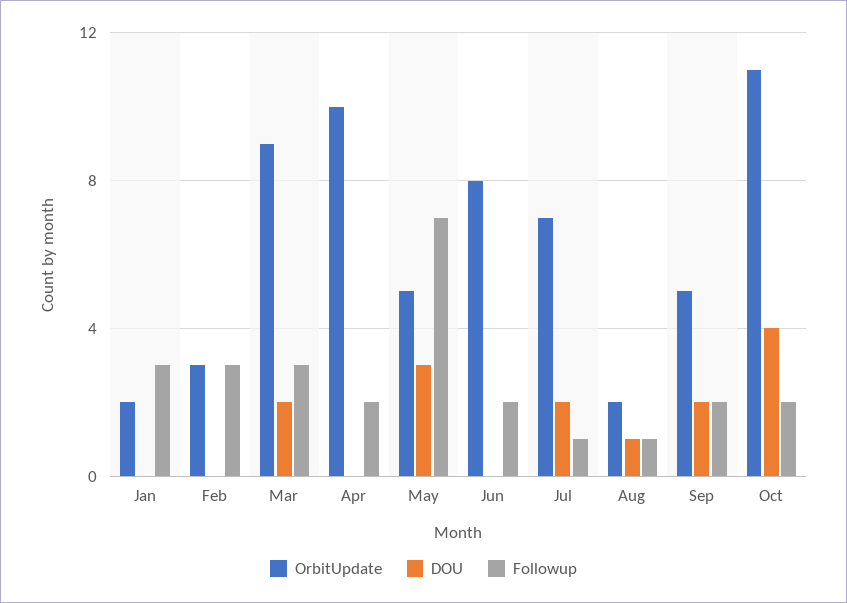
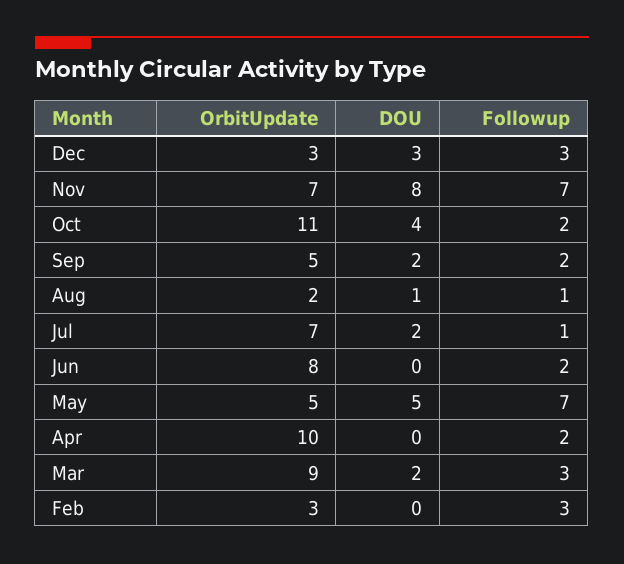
OrbitUpdate, Jan: 2 -> none
DOU, Jan: 0 -> none
Followup, Jan: 3 -> none
DOU, May: 3 -> 5
OrbitUpdate, Dec: none -> 3
DOU, Dec: none -> 3
Followup, Dec: none -> 3
OrbitUpdate, Nov: none -> 7
DOU, Nov: none -> 8
Followup, Nov: none -> 7

